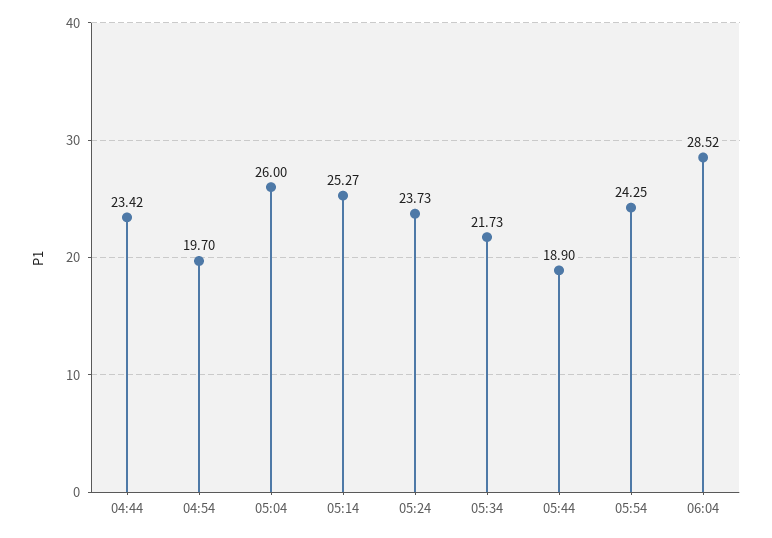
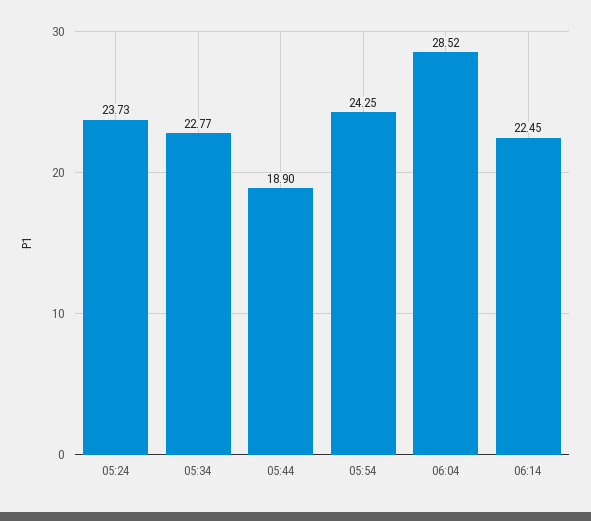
04:44: 23.42 -> none
04:54: 19.7 -> none
05:04: 26 -> none
05:14: 25.27 -> none
05:34: 21.73 -> 22.77
06:14: none -> 22.45

